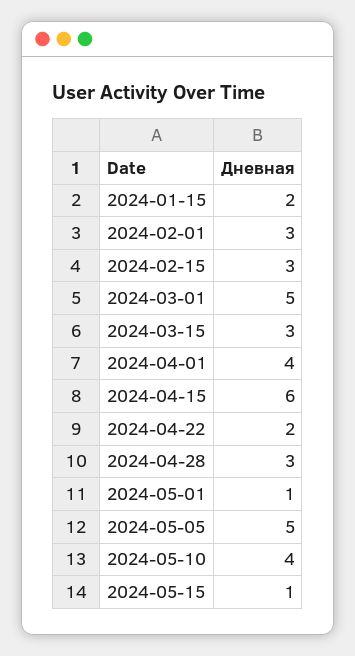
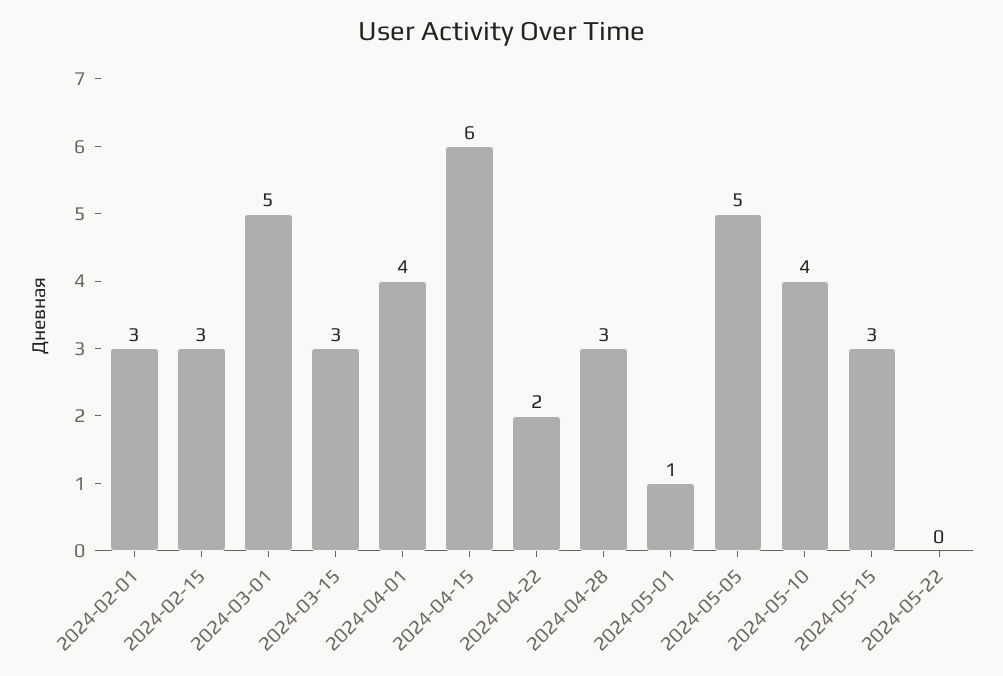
2024-01-15: 2 -> none
2024-05-15: 1 -> 3
2024-05-22: none -> 0

